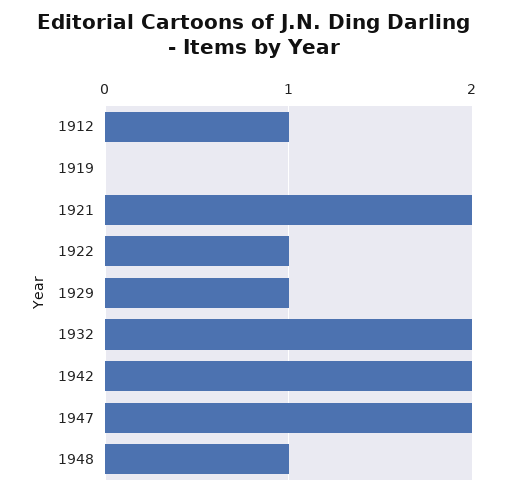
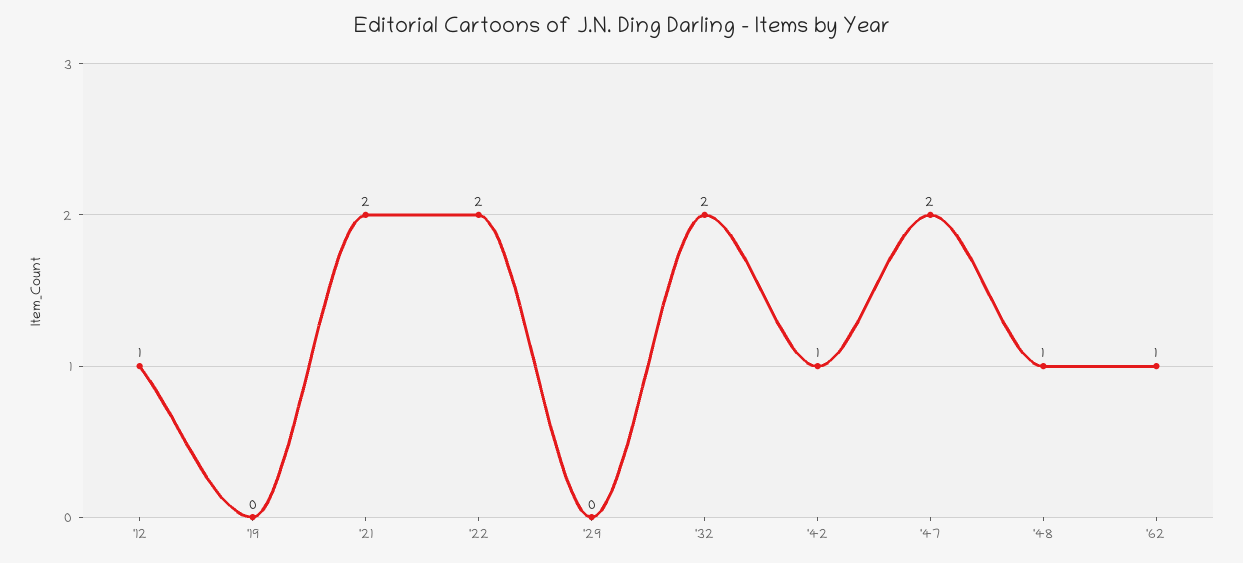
1922: 1 -> 2
1929: 1 -> 0
1942: 2 -> 1
'62: none -> 1

